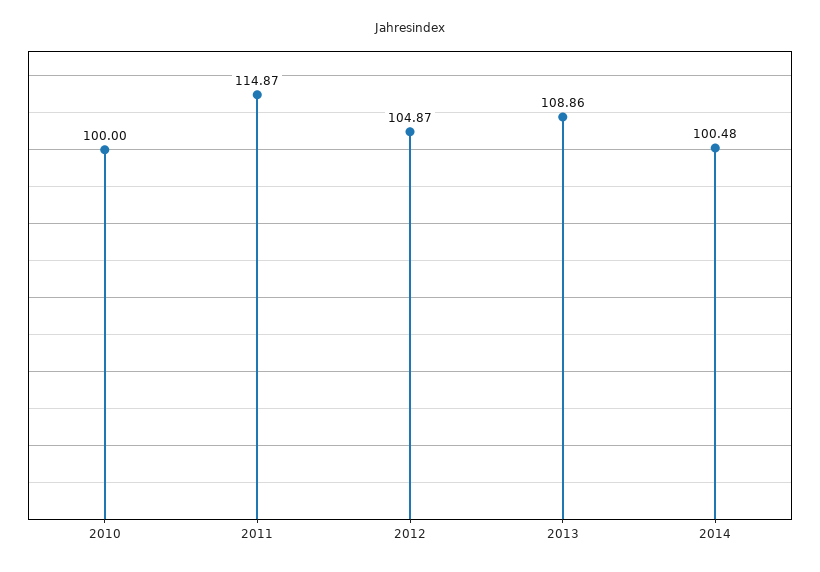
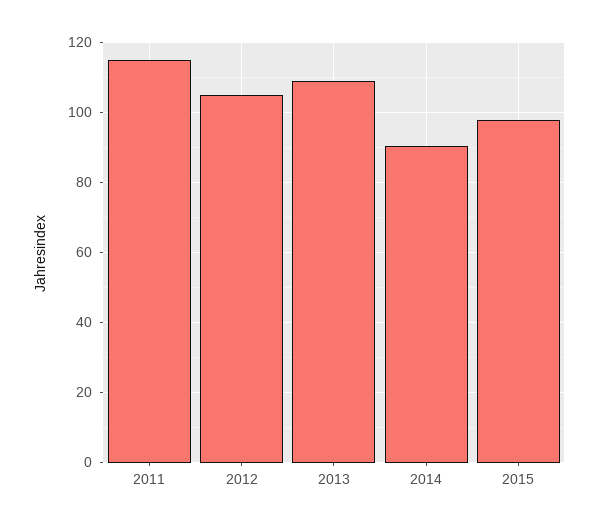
2010: 100 -> none
2014: 100.48 -> 90
2015: none -> 98

